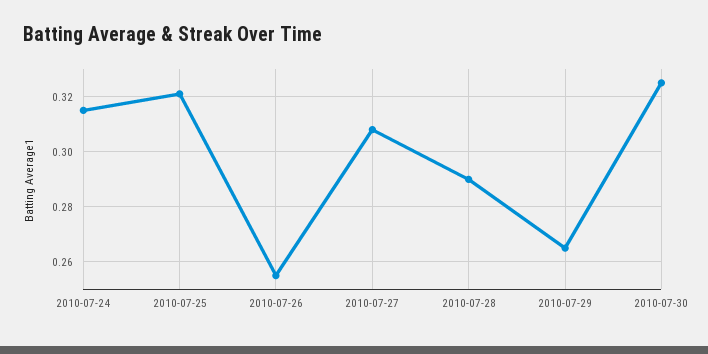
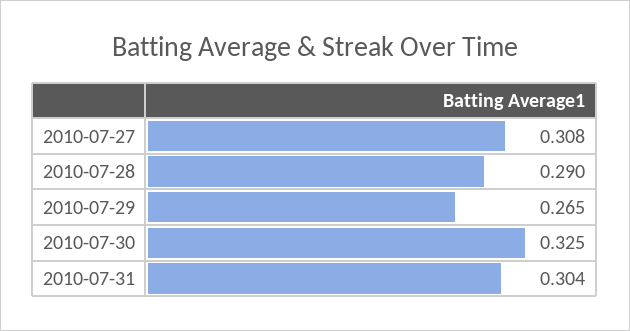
2010-07-24: 0.315 -> none
2010-07-25: 0.32 -> none
2010-07-26: 0.255 -> none
2010-07-31: none -> 0.304

